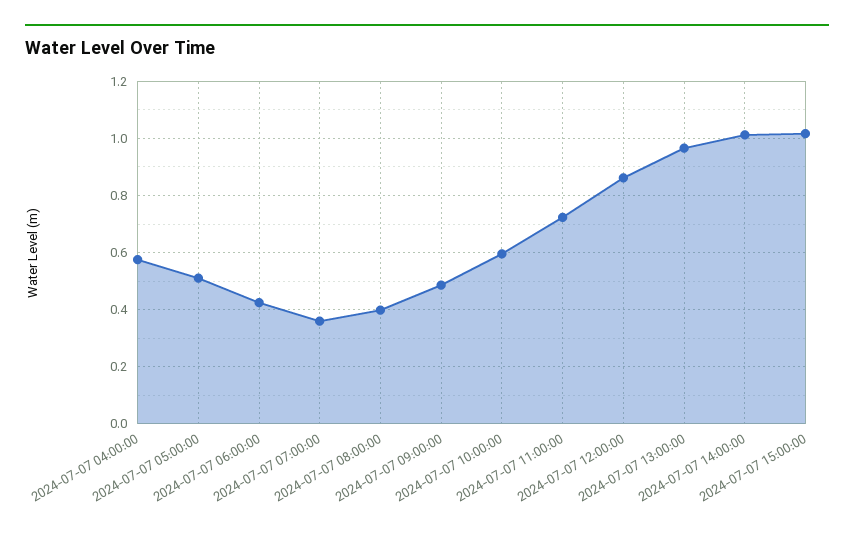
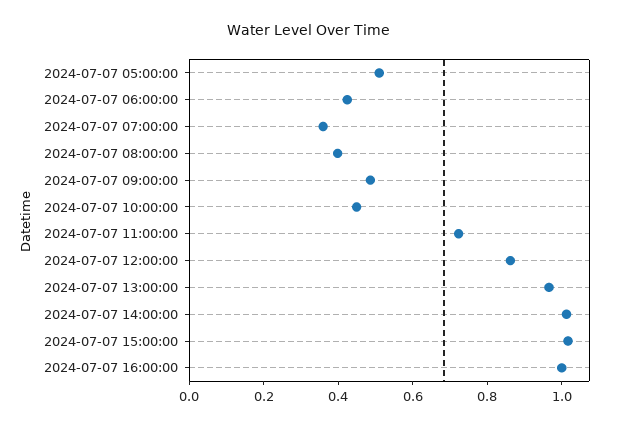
2024-07-07 04:00:00: 0.575 -> none
2024-07-07 10:00:00: 0.6 -> 0.45
2024-07-07 16:00:00: none -> 1

